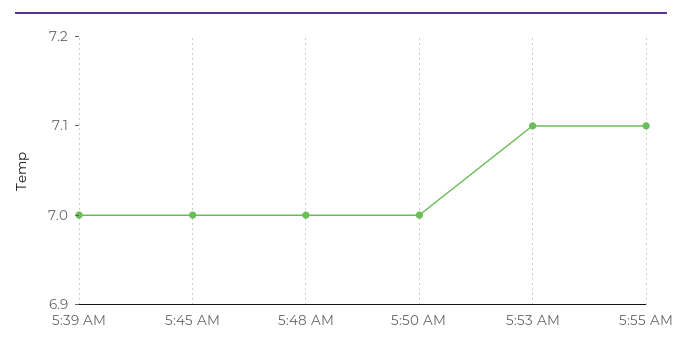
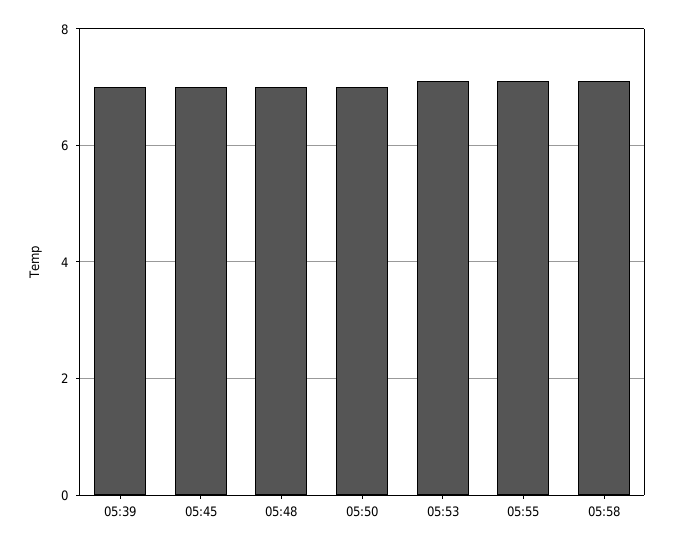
05:58: none -> 7

